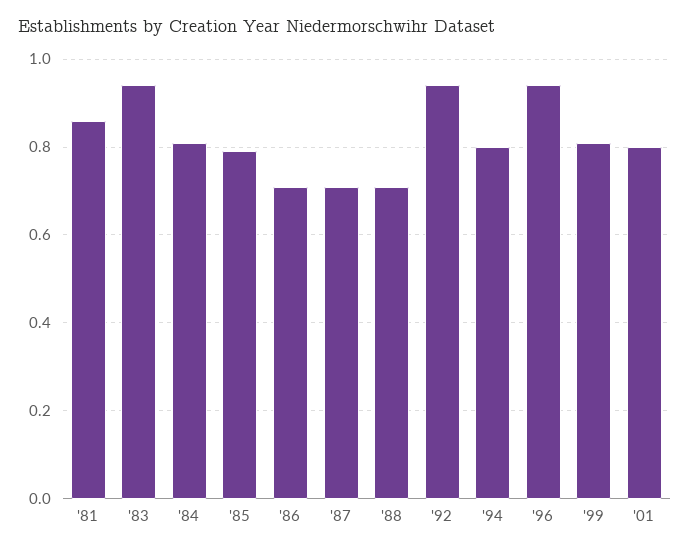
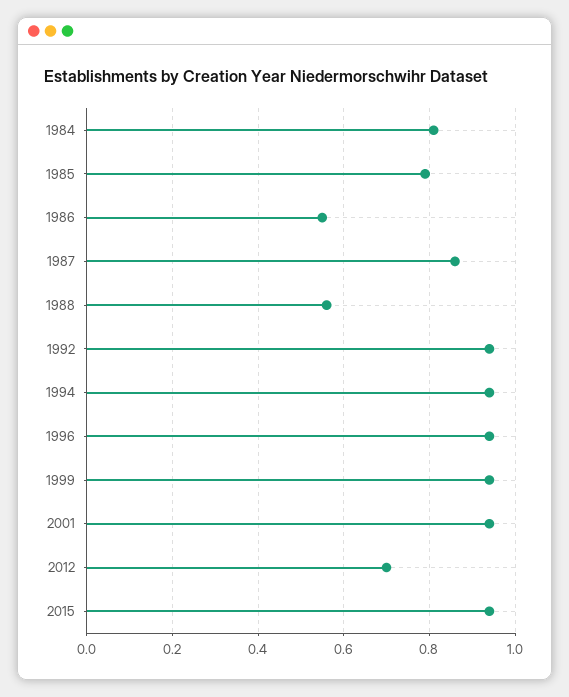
'81: 0.85 -> none
'83: 0.95 -> none
'86: 0.7 -> 0.55
'87: 0.7 -> 0.85
'88: 0.7 -> 0.55
'94: 0.8 -> 0.95
'99: 0.8 -> 0.95
'01: 0.8 -> 0.95
2012: none -> 0.7
2015: none -> 0.95

